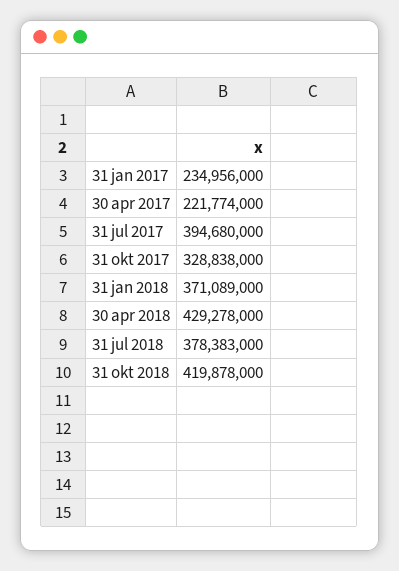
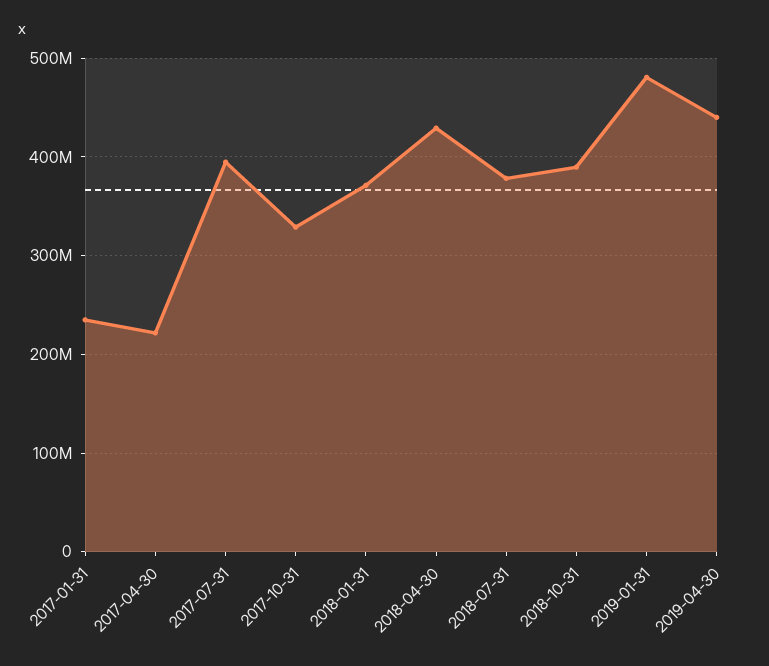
31 okt 2018: 419878000 -> 390000000
2019-01-31: none -> 480000000
2019-04-30: none -> 440000000

